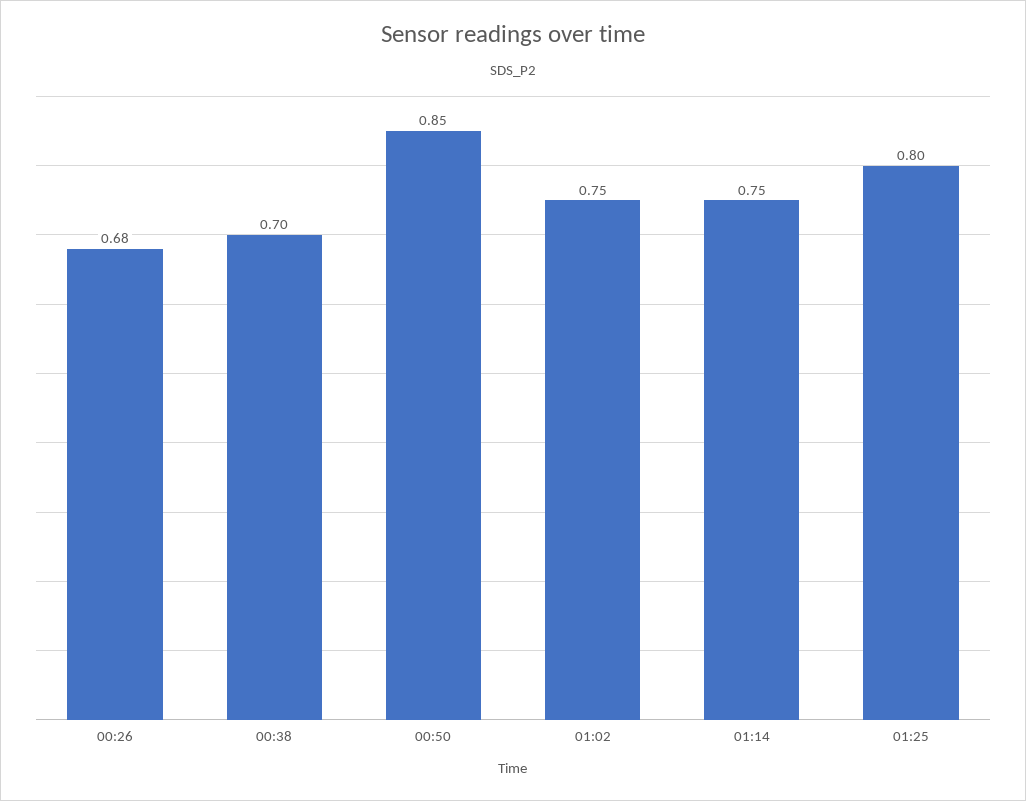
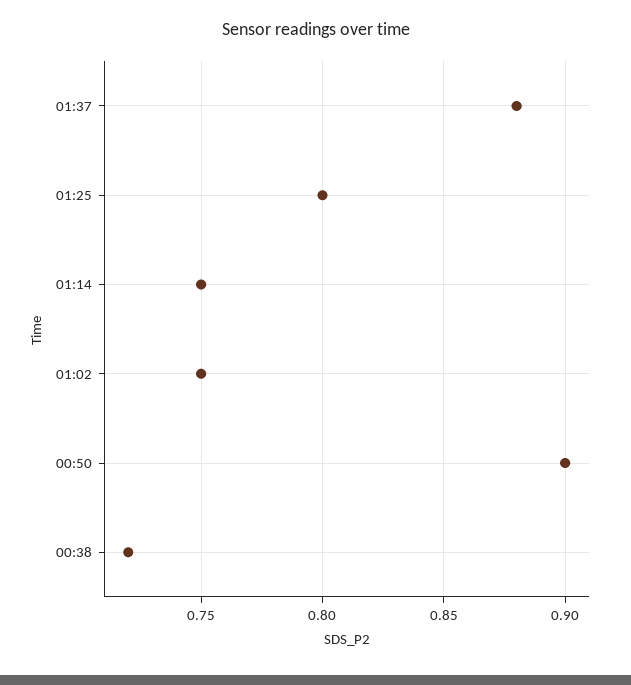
00:26: 0.68 -> none
00:38: 0.7 -> 0.72
00:50: 0.85 -> 0.9
01:37: none -> 0.88

